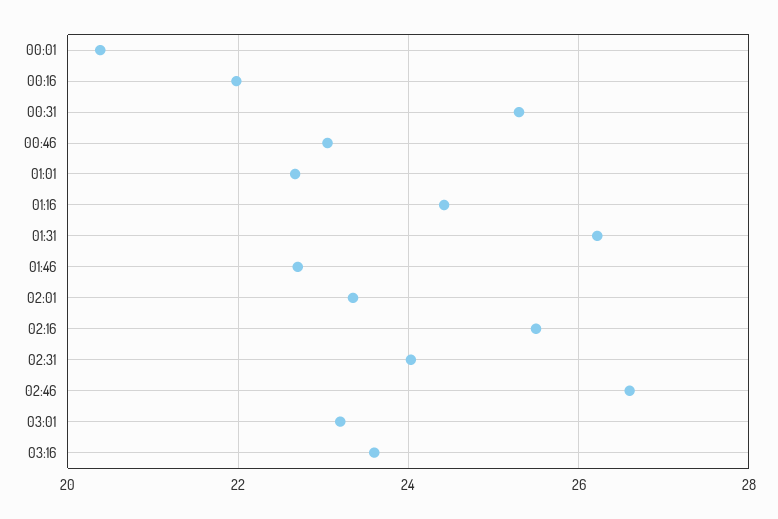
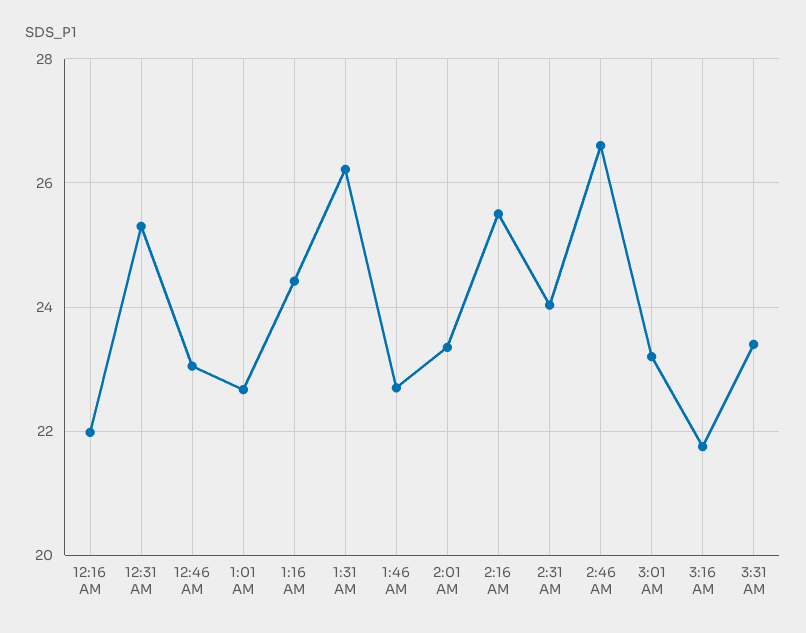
00:01: 20.4 -> none
03:16: 23.6 -> 21.8
3:31 AM: none -> 23.4

